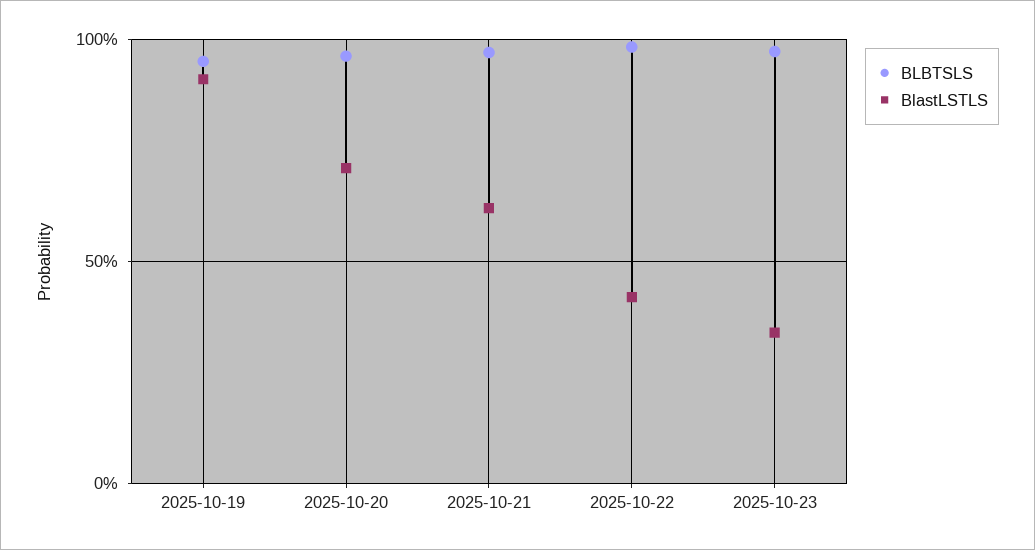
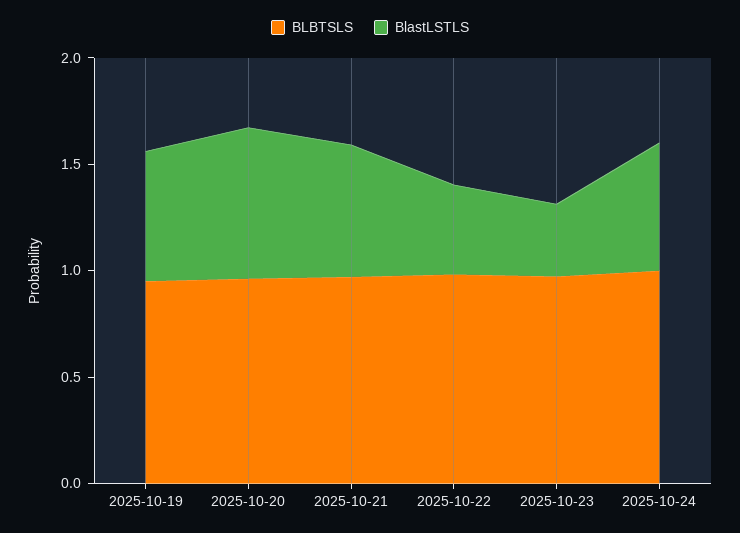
BlastLSTLS, 2025-10-19: 0.9 -> 0.6
BLBTSLS, 2025-10-24: none -> 1
BlastLSTLS, 2025-10-24: none -> 0.6

